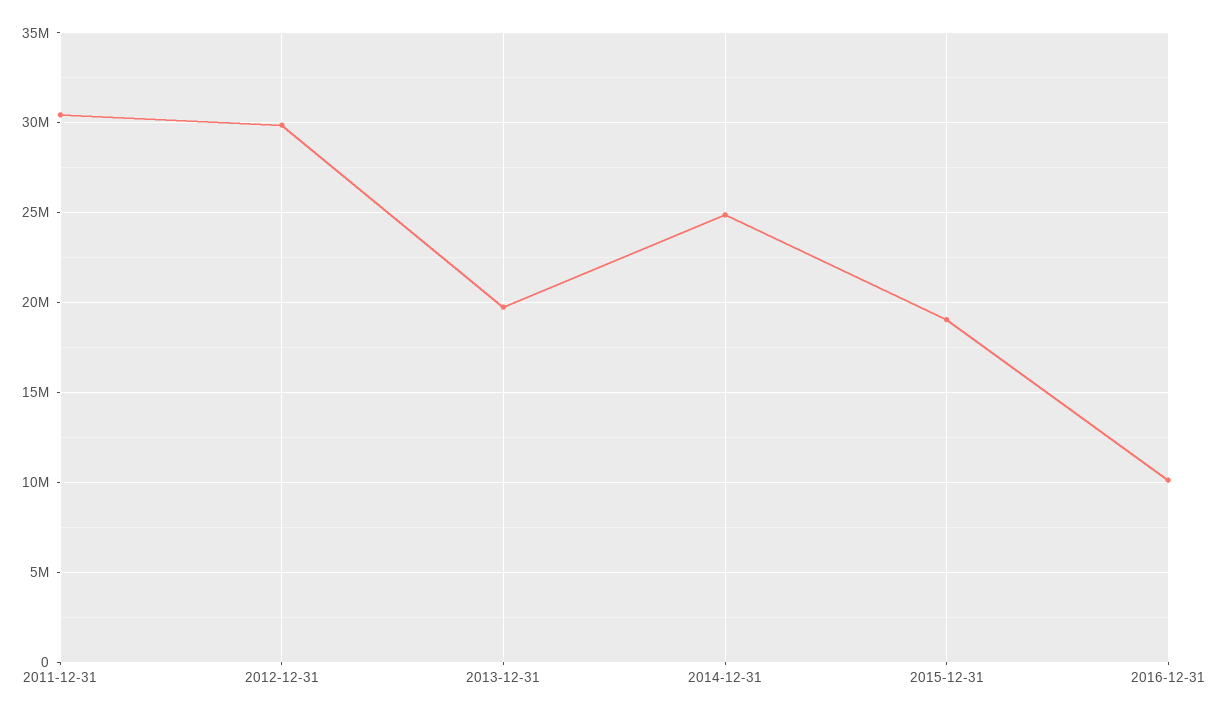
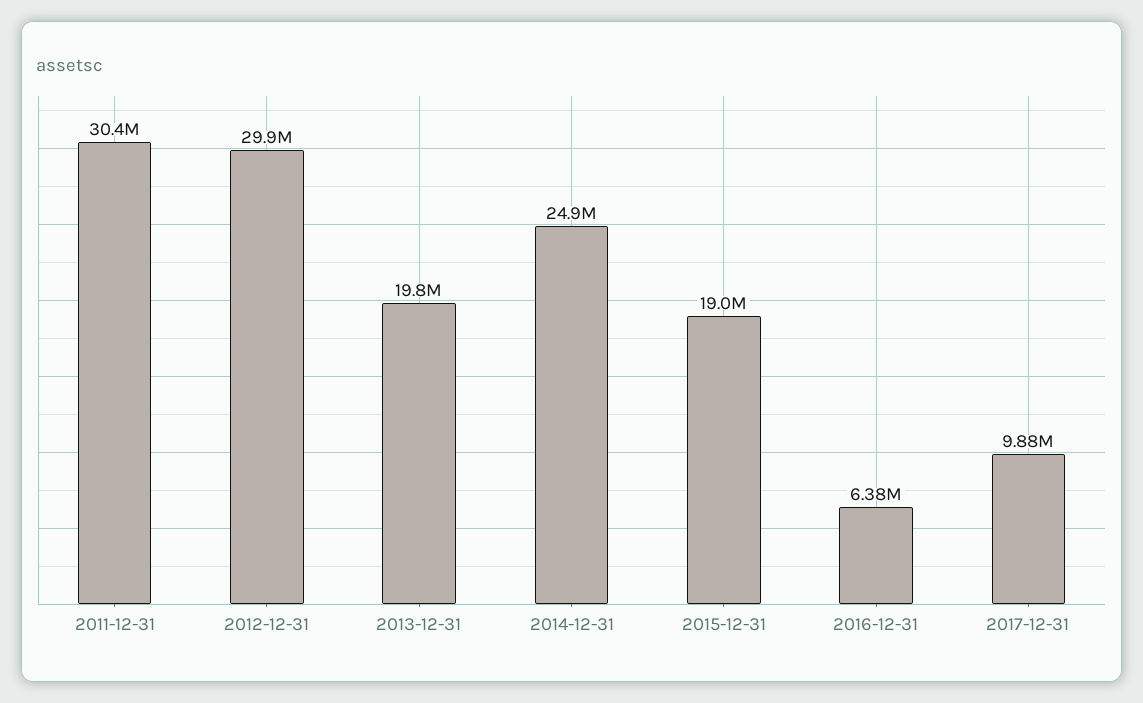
2016-12-31: 10000000 -> 6380000
2017-12-31: none -> 9880000

